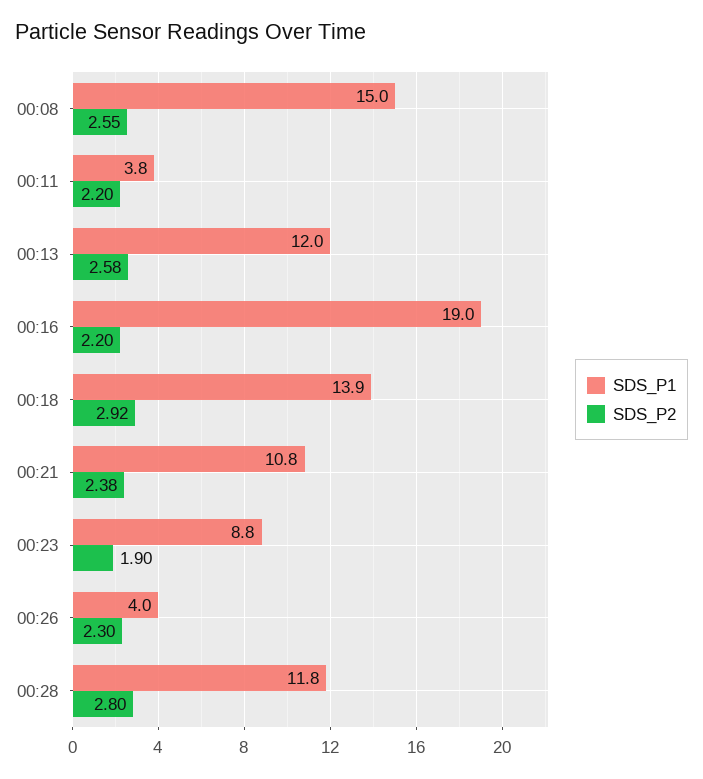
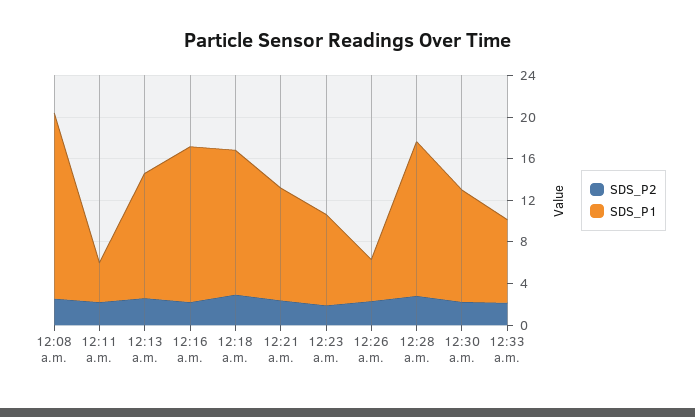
SDS_P1, 00:08: 15 -> 18
SDS_P1, 00:16: 19 -> 15
SDS_P1, 00:28: 11.8 -> 15
SDS_P2, 12:30 a.m.: none -> 2
SDS_P1, 12:30 a.m.: none -> 11
SDS_P2, 12:33 a.m.: none -> 2
SDS_P1, 12:33 a.m.: none -> 8

